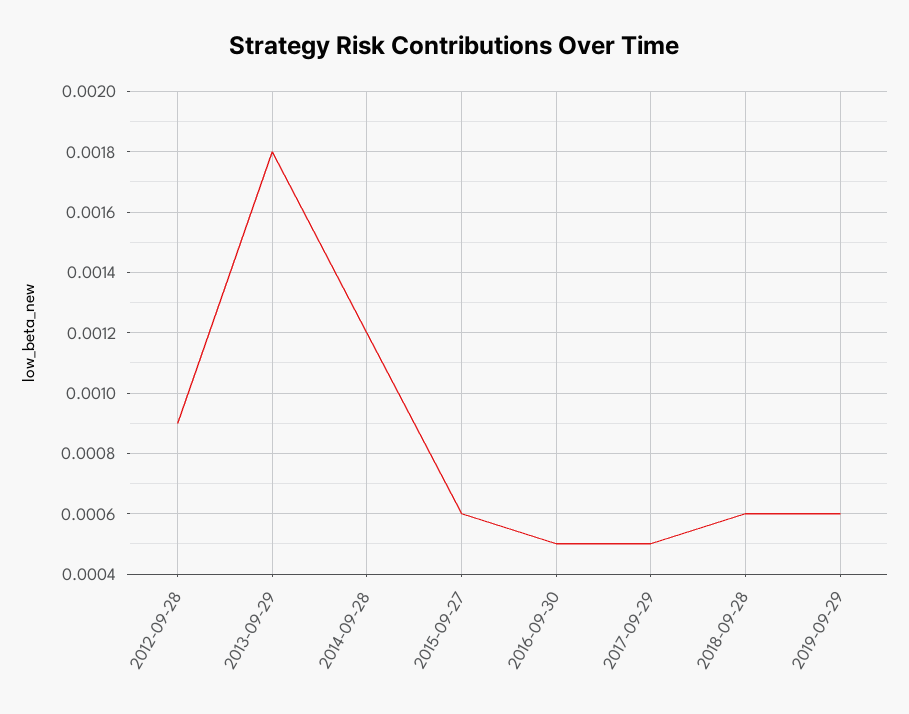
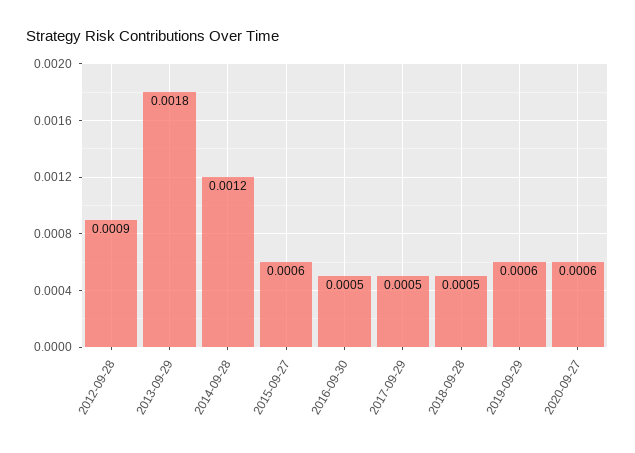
2018-09-28: 0.0006 -> 0.0005
2020-09-27: none -> 0.0006

